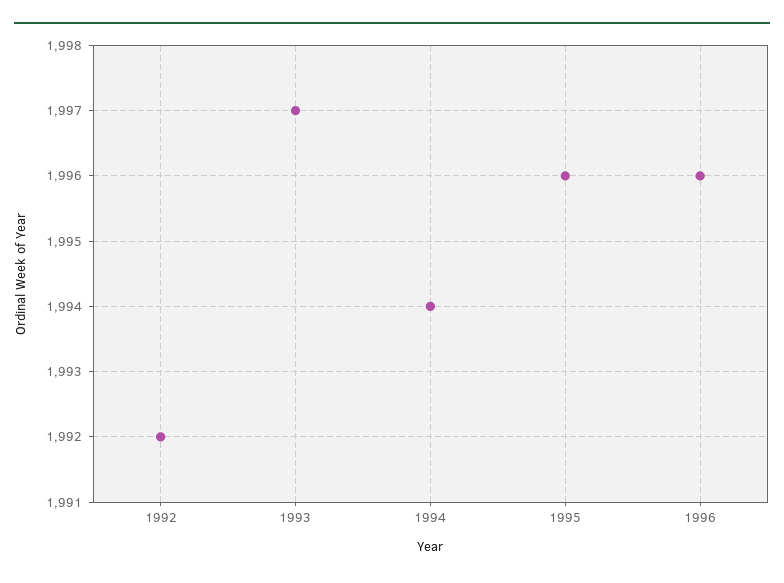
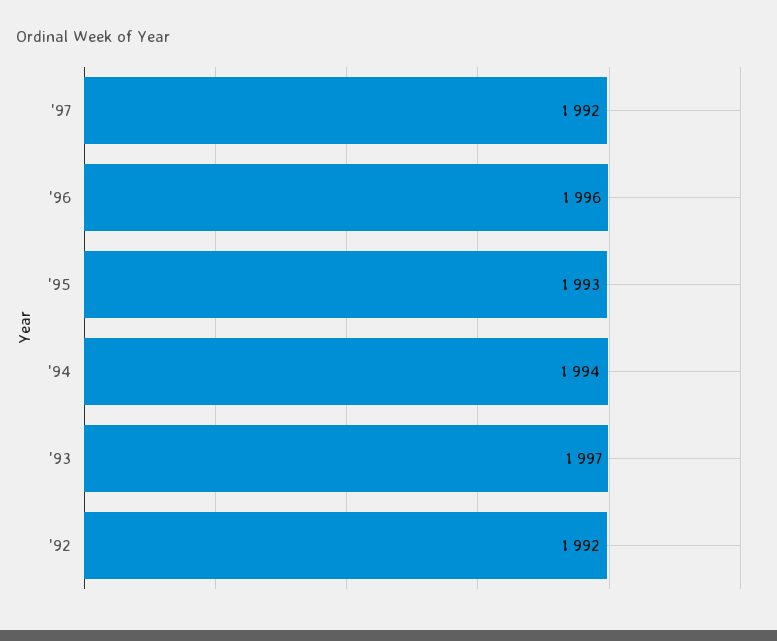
1995: 1996 -> 1993
'97: none -> 1992

